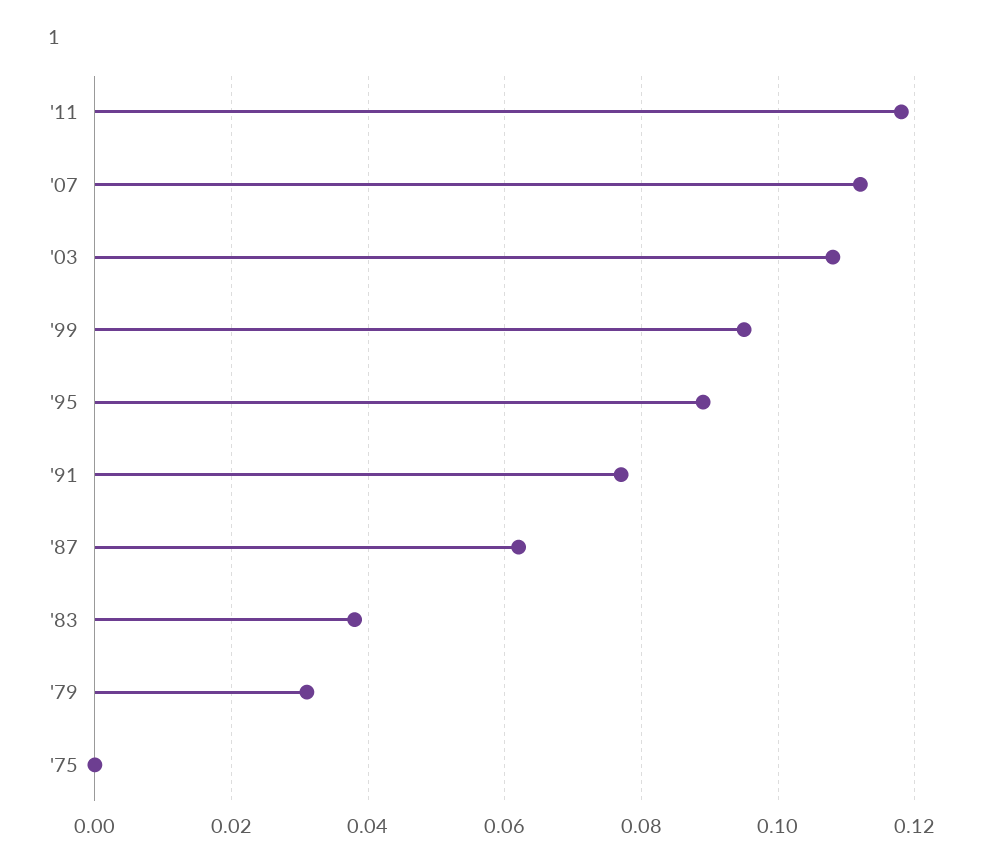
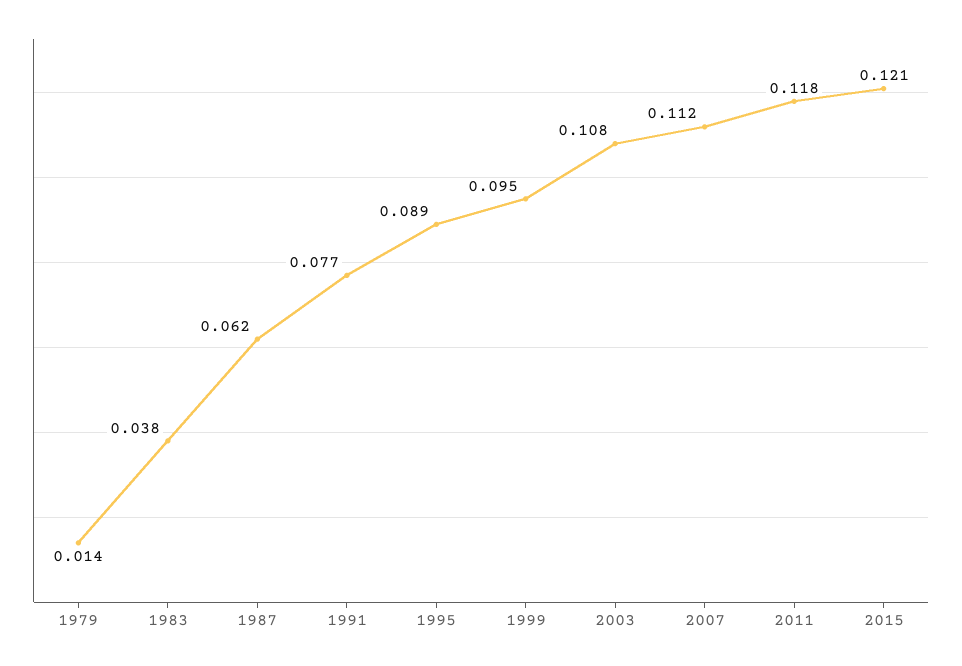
'79: 0.03 -> 0.014
'75: 0 -> none
2015: none -> 0.121

